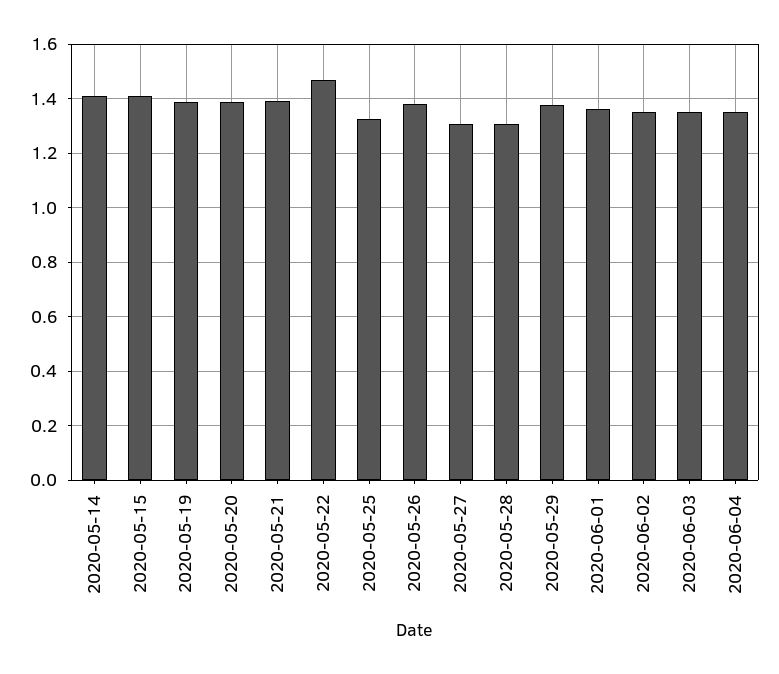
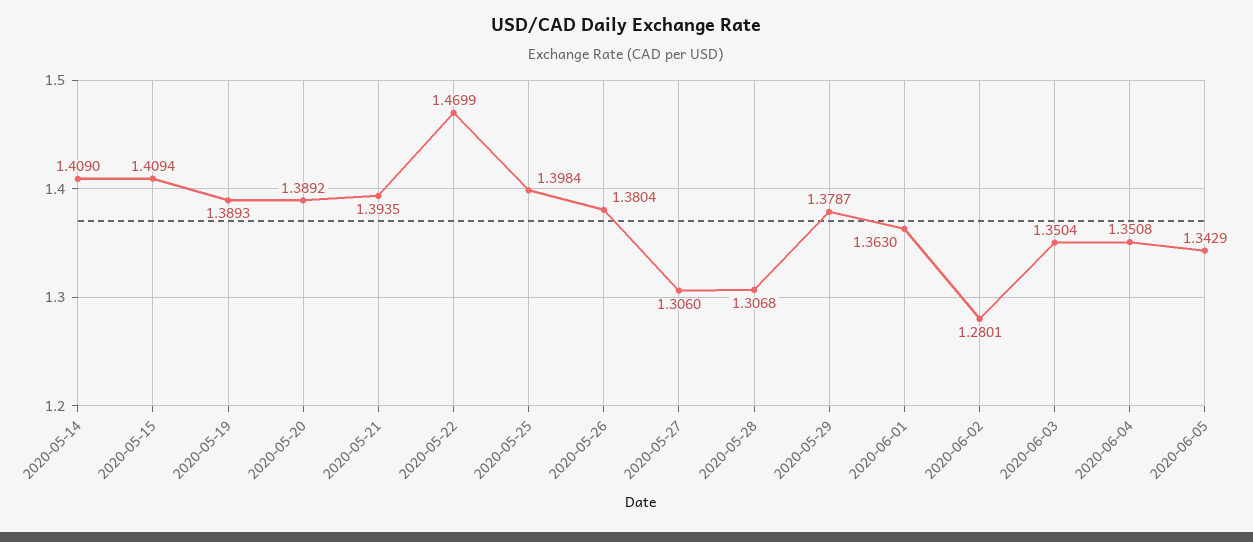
2020-05-25: 1.325 -> 1.3984
2020-06-02: 1.35 -> 1.2801
2020-06-05: none -> 1.3429

